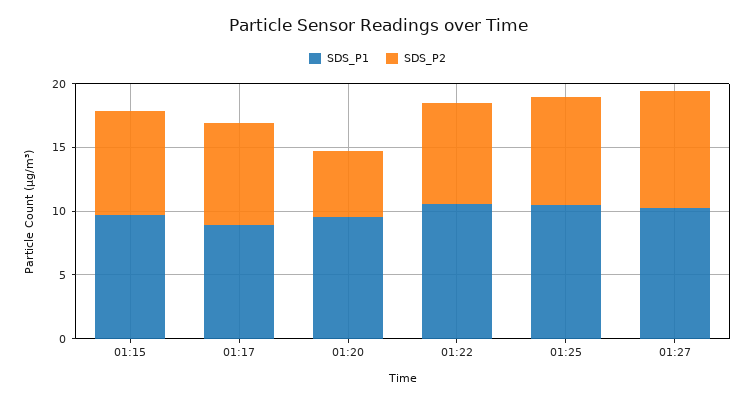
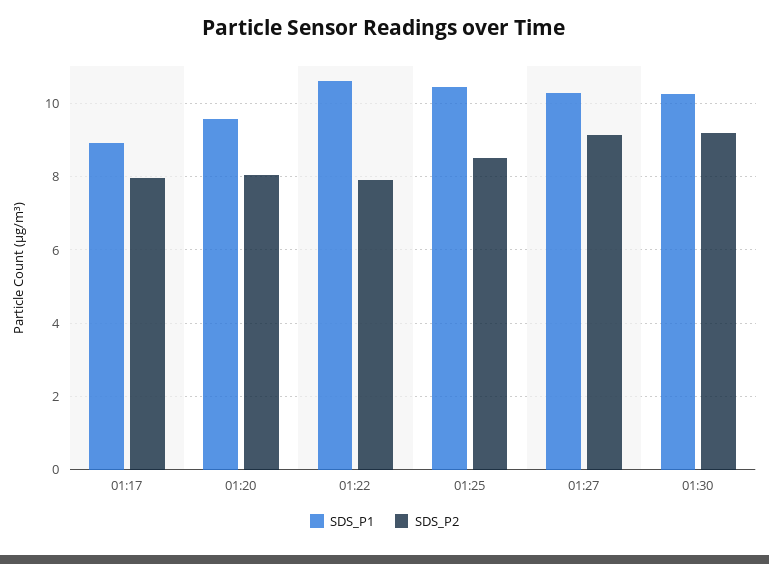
SDS_P1, 01:15: 10 -> none
SDS_P2, 01:15: 8 -> none
SDS_P2, 01:20: 5 -> 8
SDS_P1, 01:30: none -> 10.2
SDS_P2, 01:30: none -> 9.2

